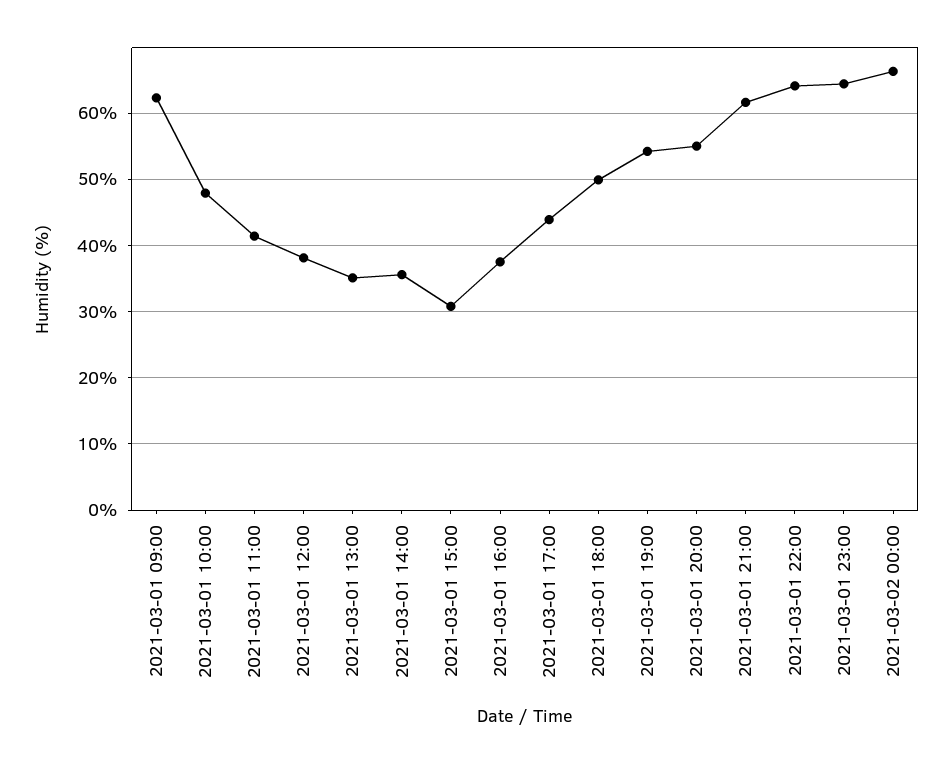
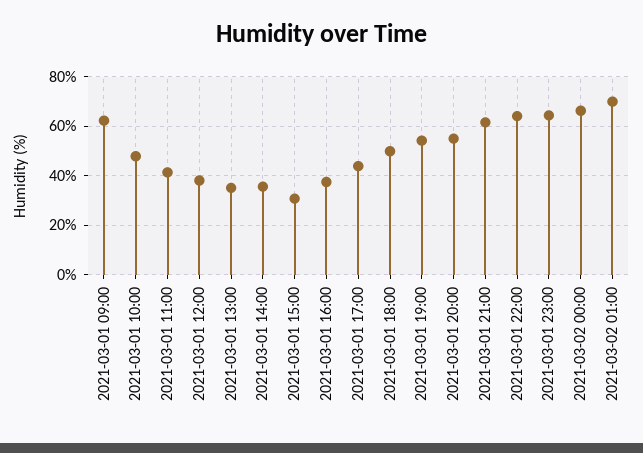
2021-03-02 01:00: none -> 70

